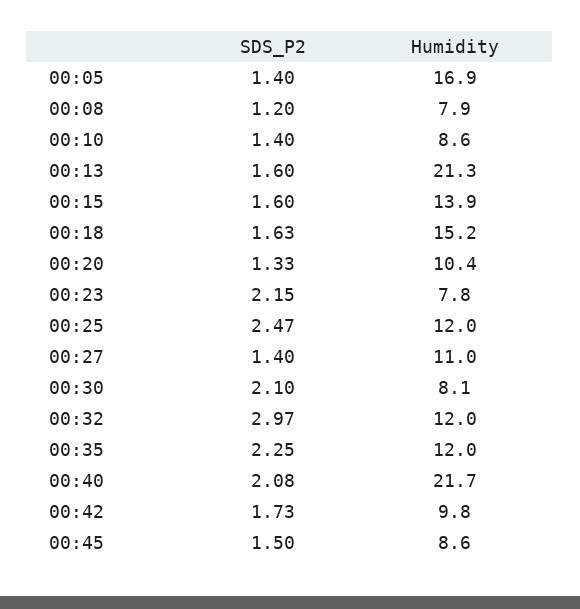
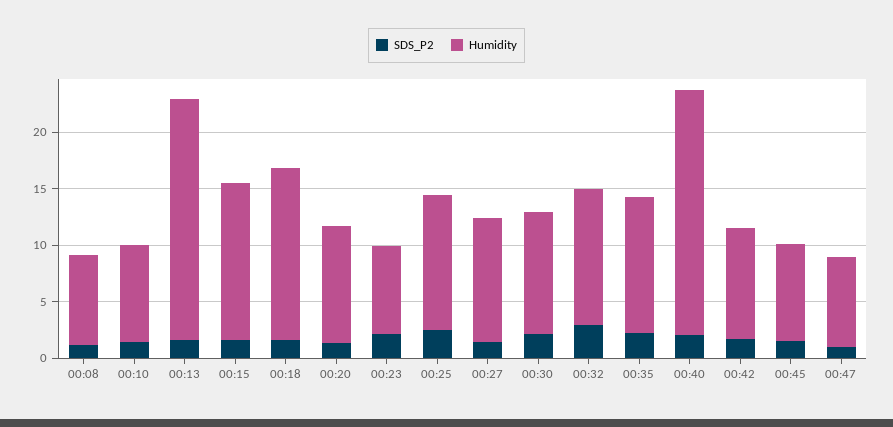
SDS_P2, 00:05: 1.4 -> none
Humidity, 00:05: 16.9 -> none
Humidity, 00:30: 8.1 -> 11
SDS_P2, 00:47: none -> 1
Humidity, 00:47: none -> 8

